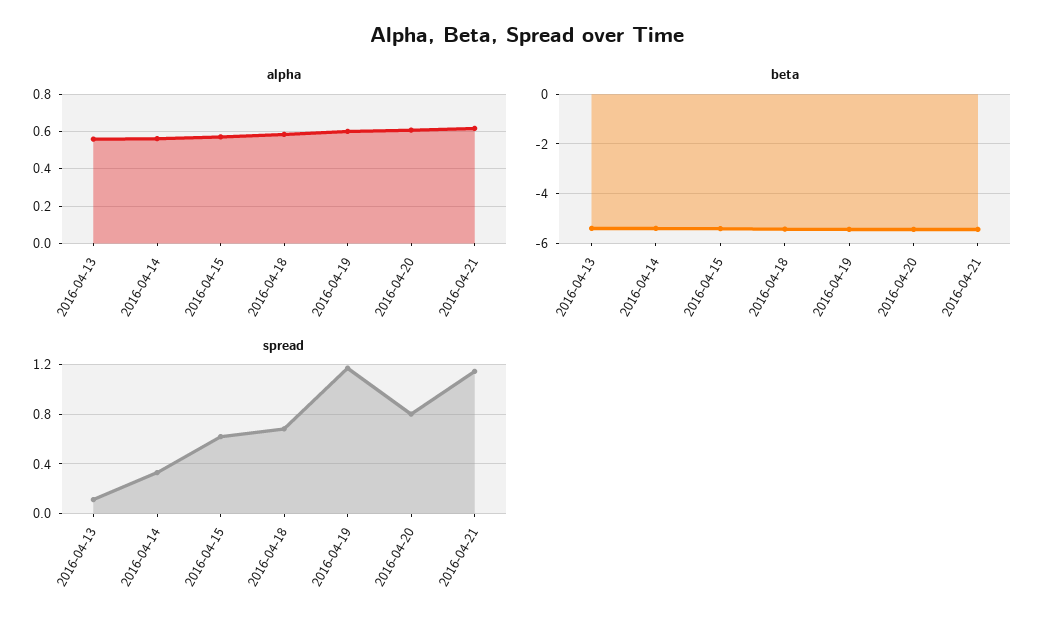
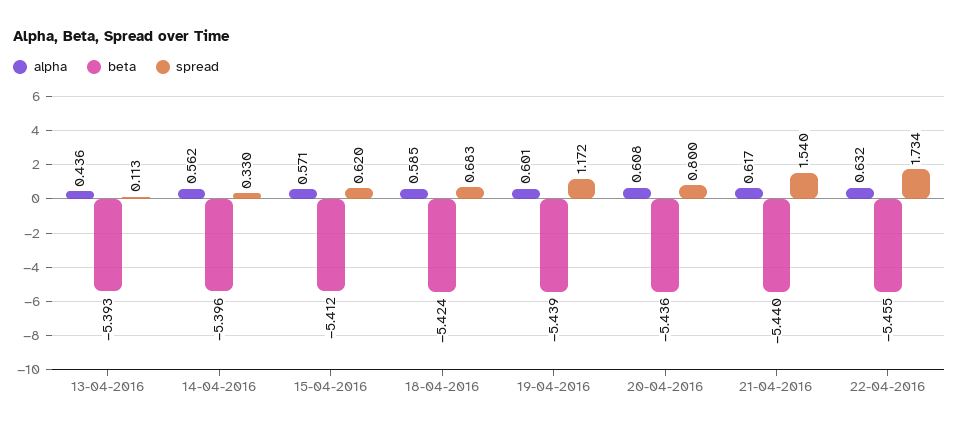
alpha, 2016-04-13: 0.55 -> 0.436
spread, 2016-04-21: 1.15 -> 1.54
alpha, 22-04-2016: none -> 0.632
beta, 22-04-2016: none -> -5.455
spread, 22-04-2016: none -> 1.734

